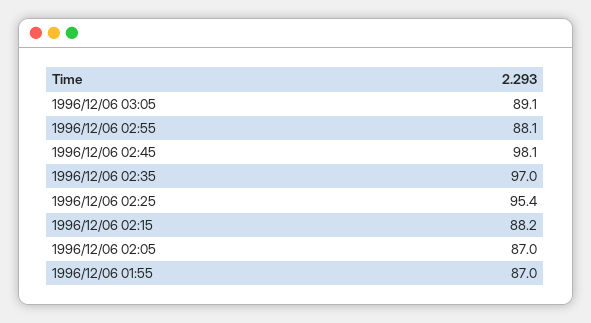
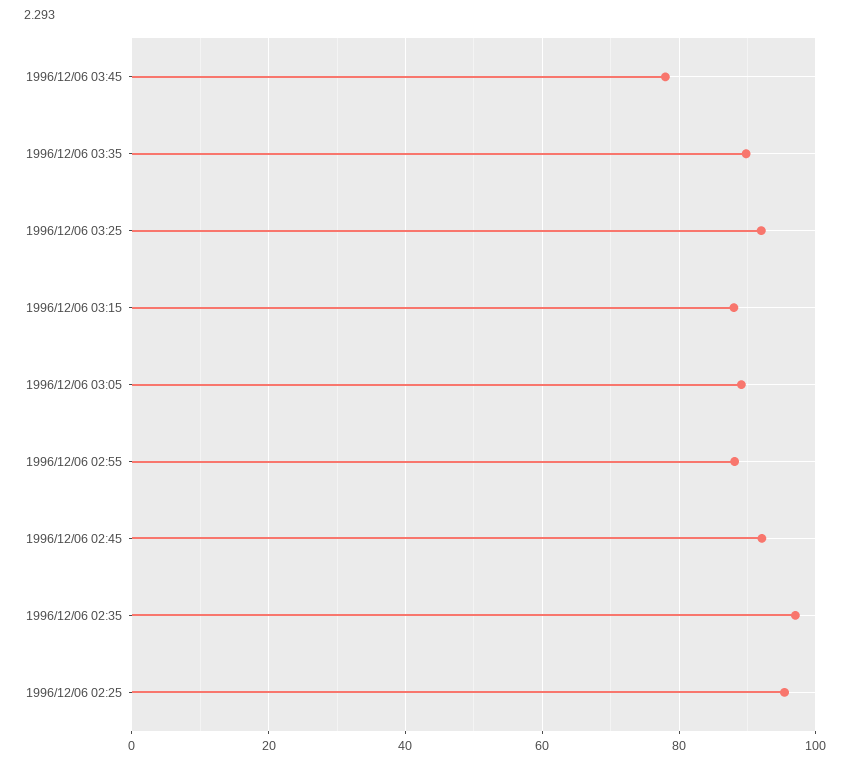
1996/12/06 02:45: 98.1 -> 92
1996/12/06 02:15: 88.2 -> none
1996/12/06 02:05: 87 -> none
1996/12/06 01:55: 87 -> none
1996/12/06 03:45: none -> 78
1996/12/06 03:35: none -> 90
1996/12/06 03:25: none -> 92
1996/12/06 03:15: none -> 88

